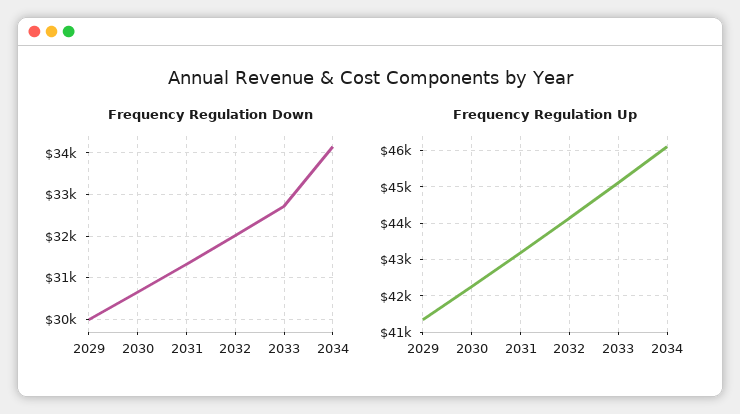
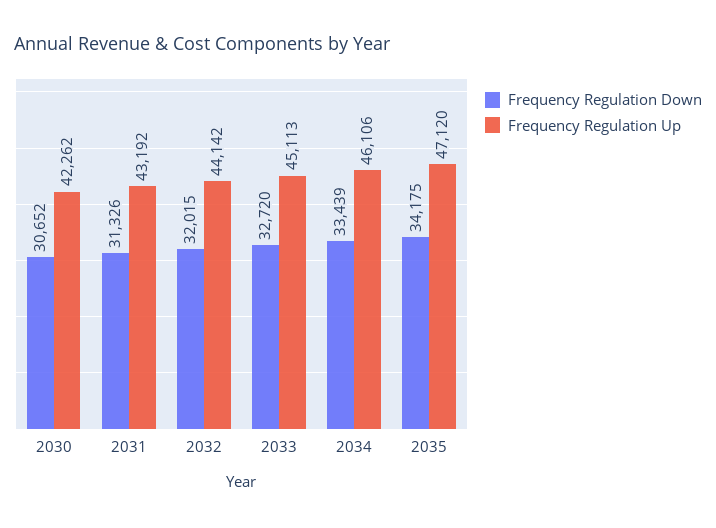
Frequency Regulation Down, 2029: 30000 -> none
Frequency Regulation Down, 2034: 34200 -> 33439
Frequency Regulation Up, 2029: 41400 -> none
Frequency Regulation Down, 2035: none -> 34175
Frequency Regulation Up, 2035: none -> 47120

